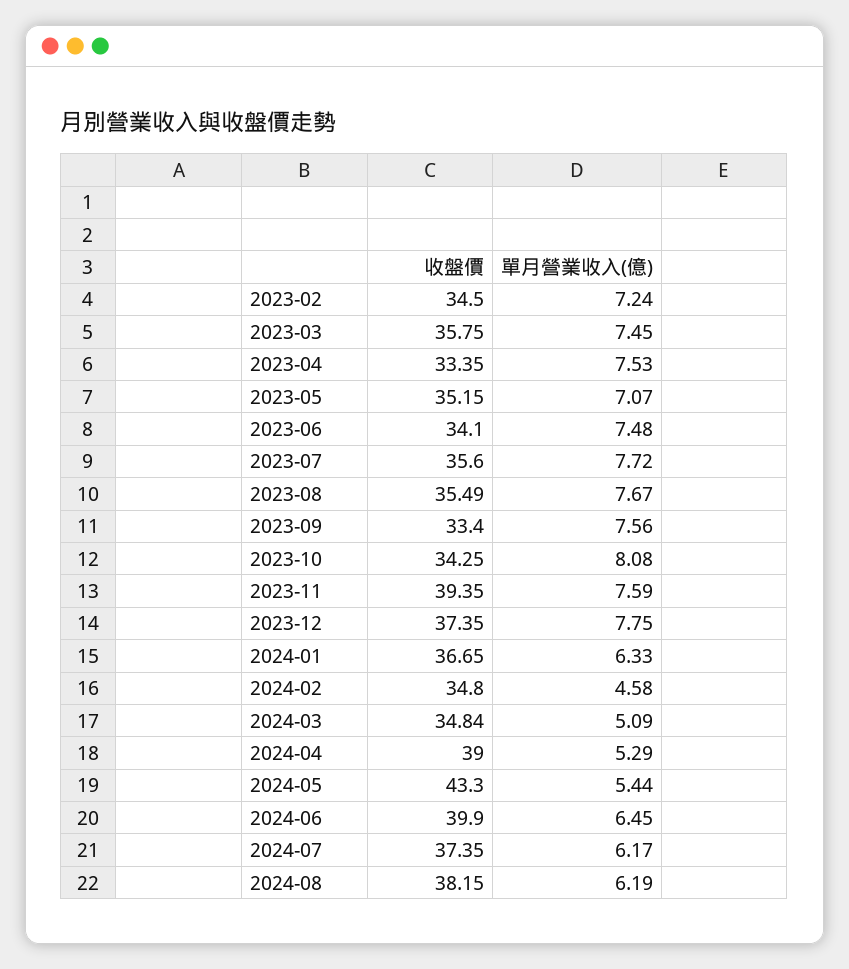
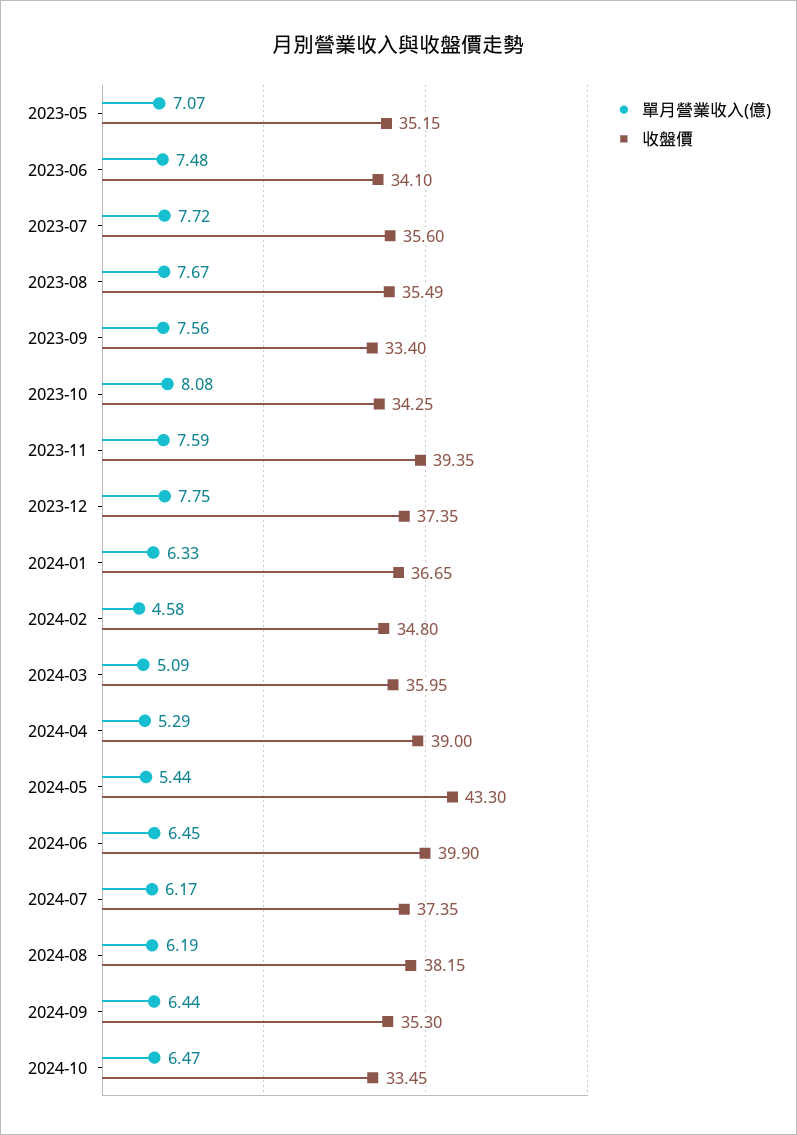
收盤價, 2023-02: 34.5 -> none
單月營業收入(億), 2023-02: 7.24 -> none
收盤價, 2023-03: 35.75 -> none
單月營業收入(億), 2023-03: 7.45 -> none
收盤價, 2023-04: 33.35 -> none
單月營業收入(億), 2023-04: 7.53 -> none
收盤價, 2024-03: 34.84 -> 35.95
單月營業收入(億), 2024-09: none -> 6.44
收盤價, 2024-09: none -> 35.3
單月營業收入(億), 2024-10: none -> 6.47
收盤價, 2024-10: none -> 33.45

